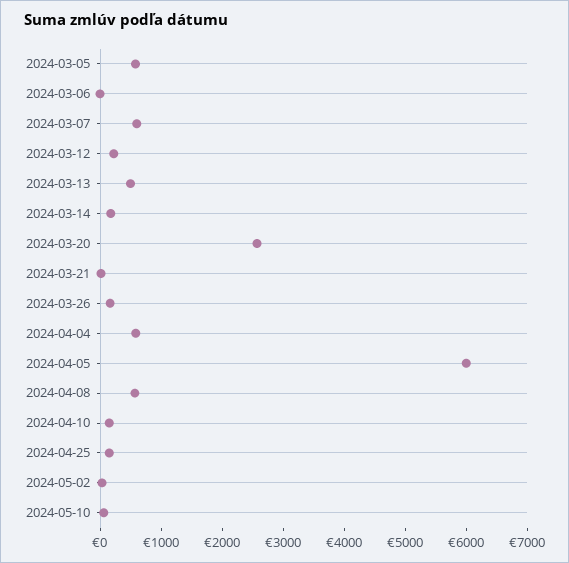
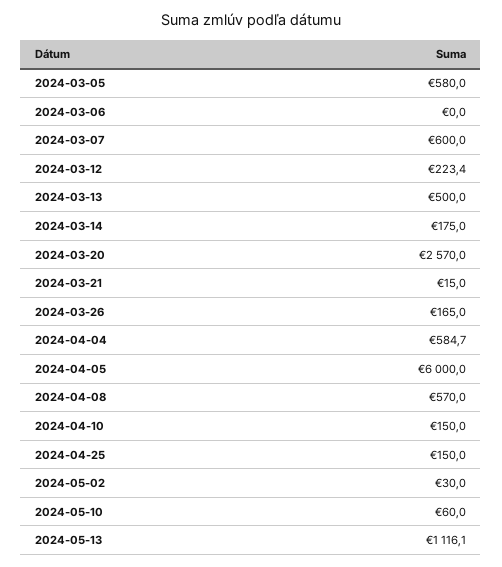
2024-05-13: none -> 1116.1

